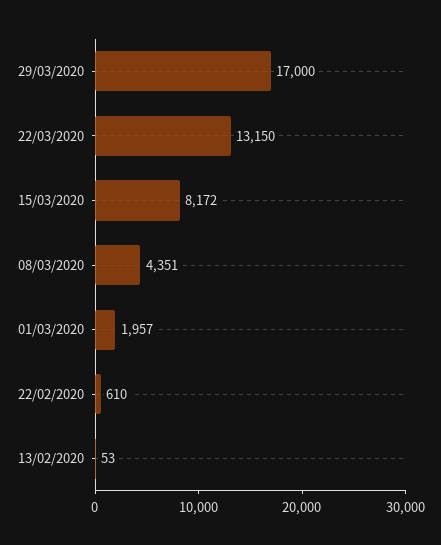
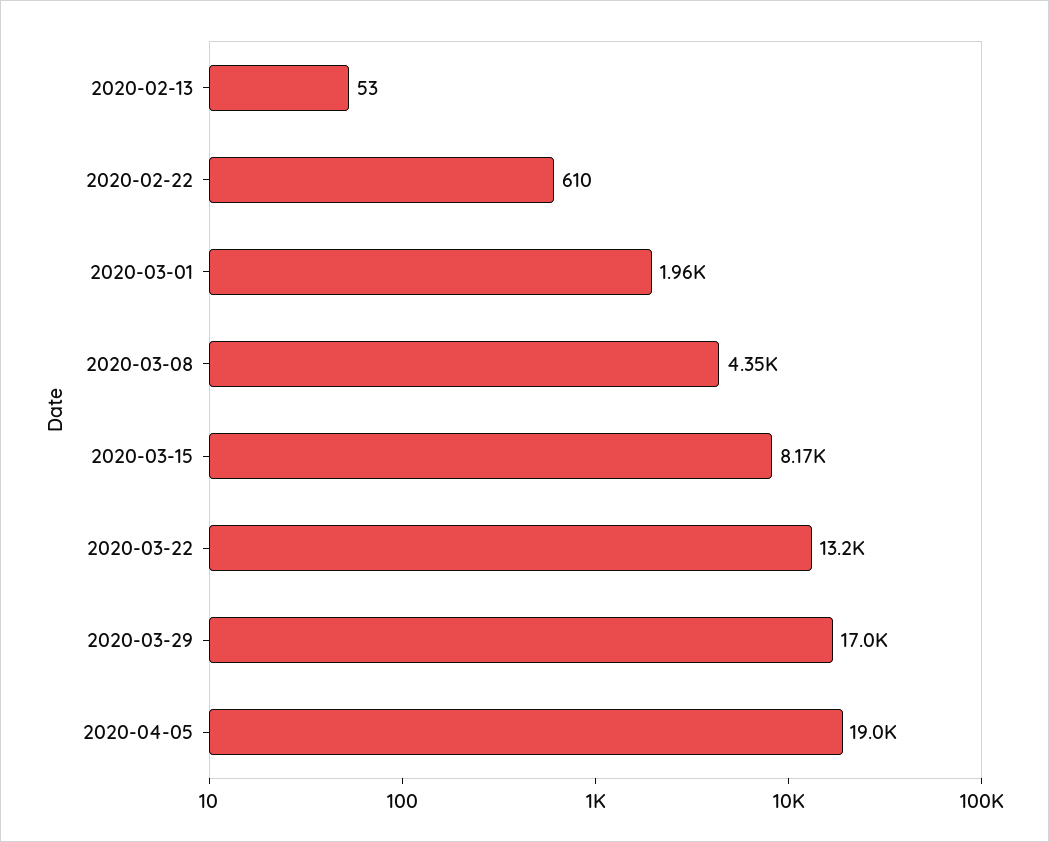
2020-04-05: none -> 19000

